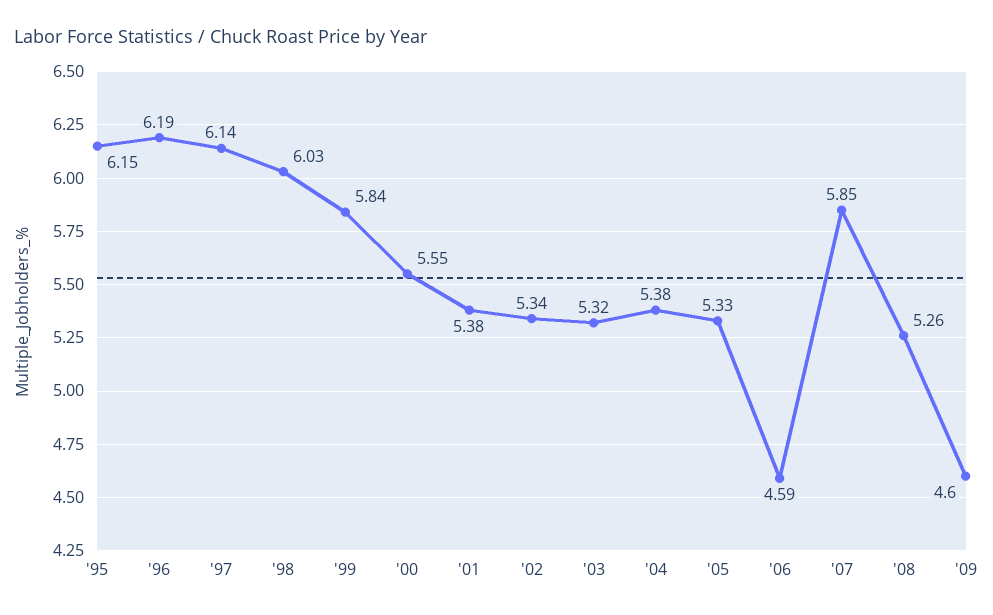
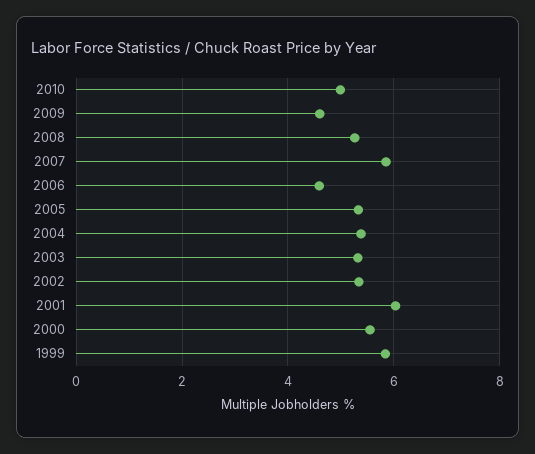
'95: 6.15 -> none
'96: 6.19 -> none
'97: 6.14 -> none
'98: 6.03 -> none
'01: 5.38 -> 6
2010: none -> 5

